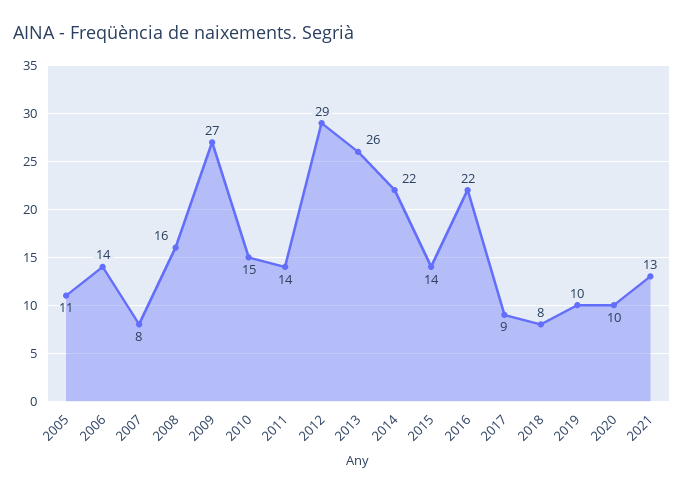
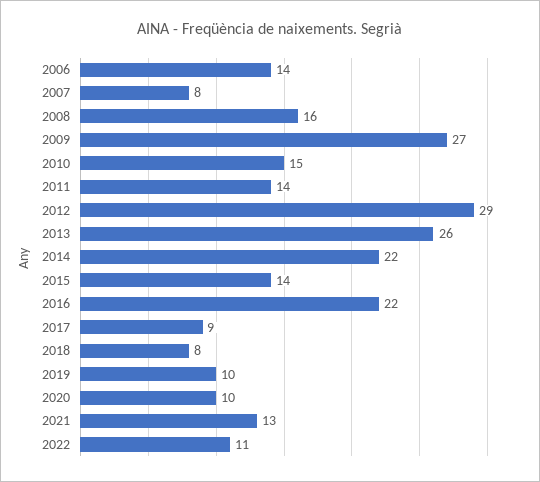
2005: 11 -> none
2022: none -> 11

